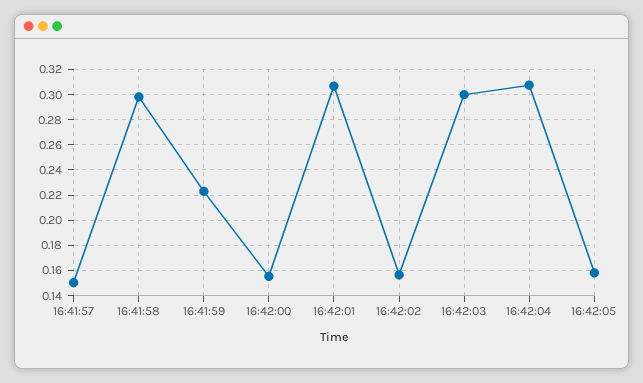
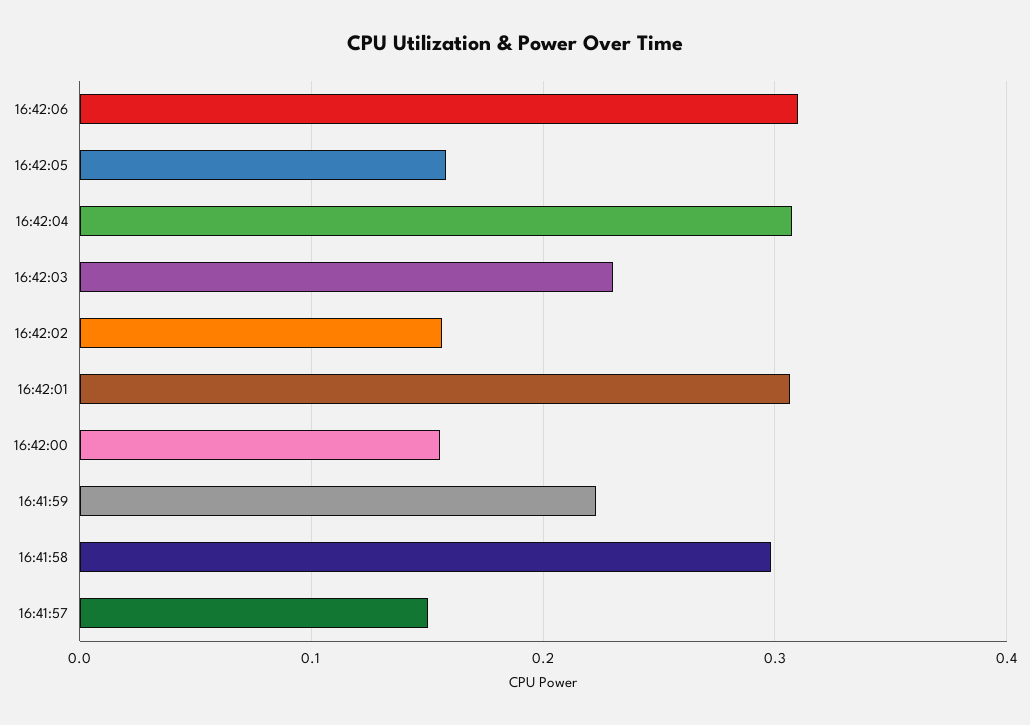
16:42:03: 0.3 -> 0.23
16:42:06: none -> 0.31

